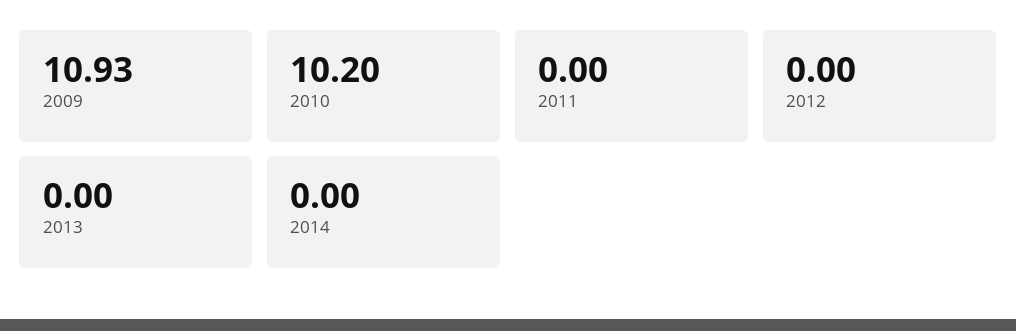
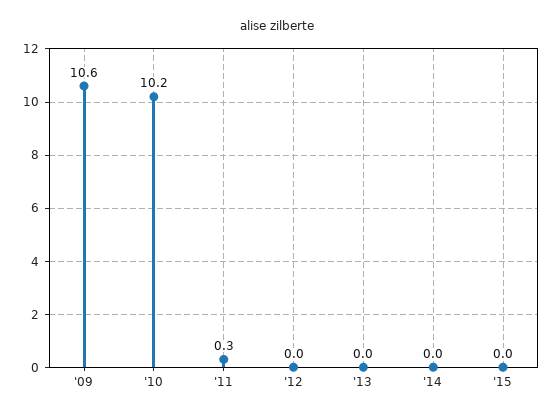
2009: 10.93 -> 10.6
2011: 0 -> 0.3
'15: none -> 0

